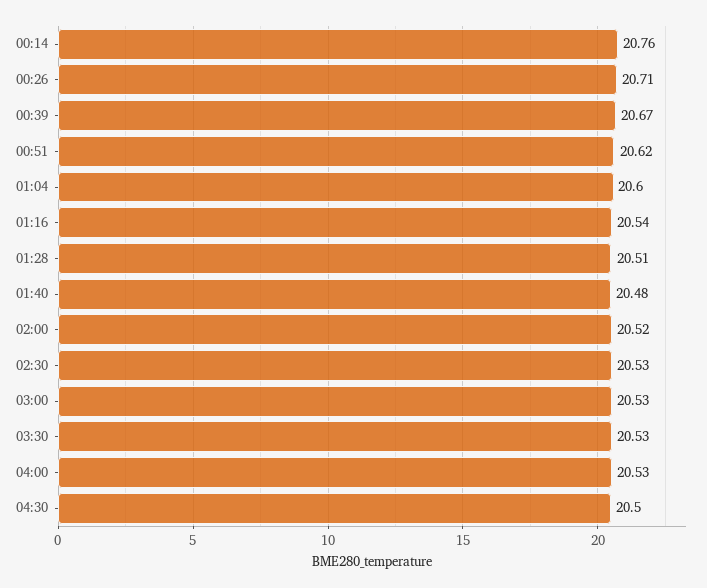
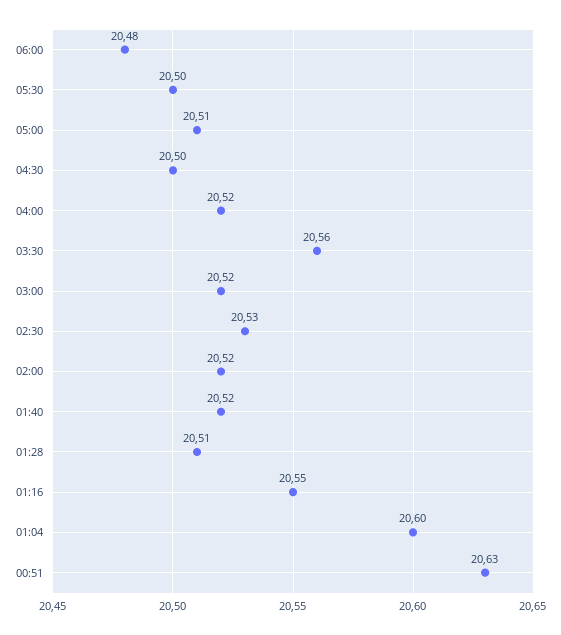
00:14: 20.76 -> none
00:26: 20.71 -> none
00:39: 20.67 -> none
00:51: 20.62 -> 20.63
01:16: 20.54 -> 20.55
01:40: 20.48 -> 20.52
03:00: 20.53 -> 20.52
03:30: 20.53 -> 20.56
04:00: 20.53 -> 20.52
06:00: none -> 20.48
05:30: none -> 20.5
05:00: none -> 20.51

